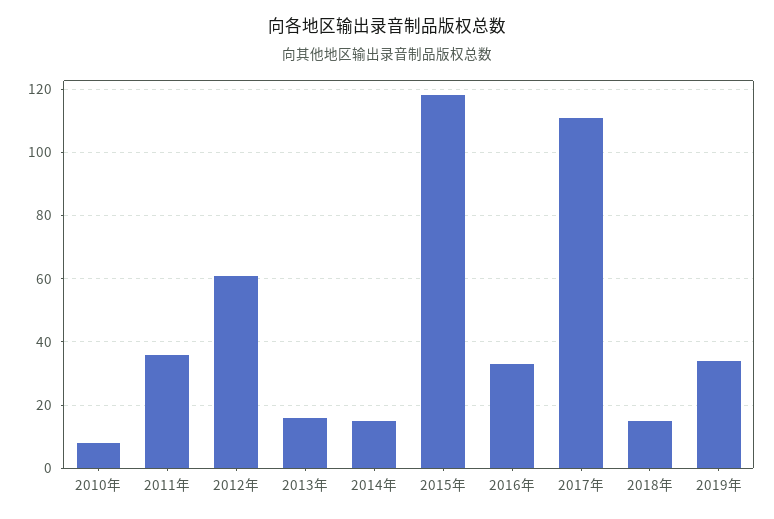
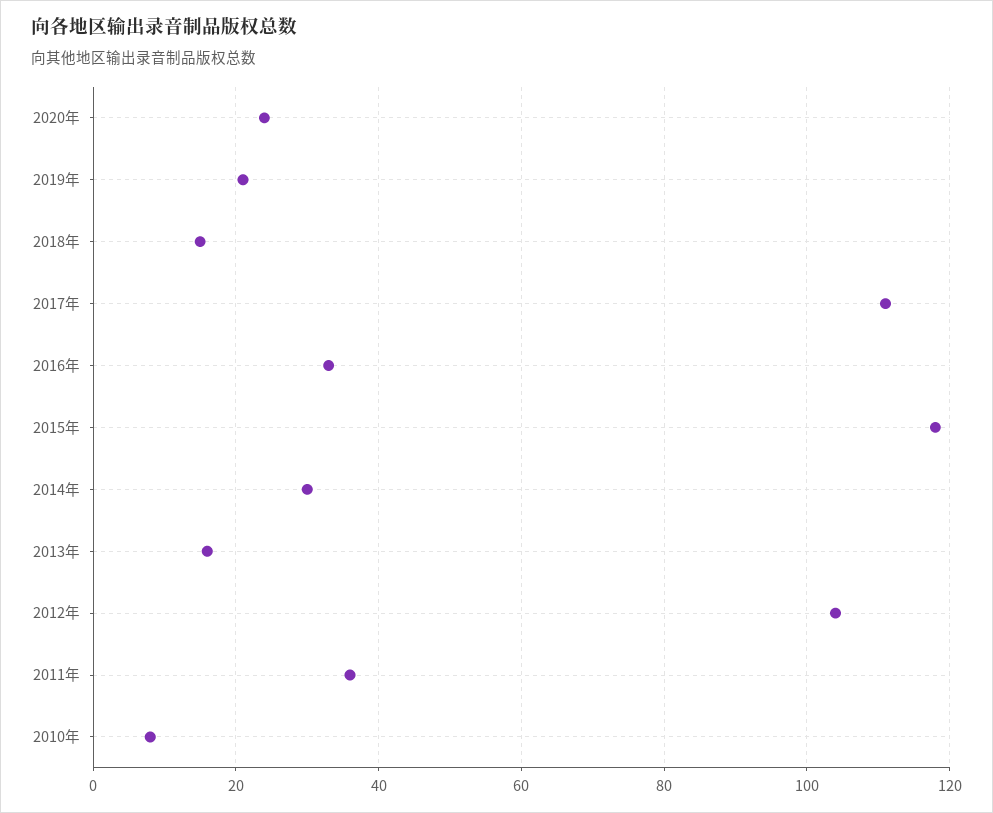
2012年: 60 -> 105
2014年: 15 -> 30
2019年: 35 -> 20
2020年: none -> 25

